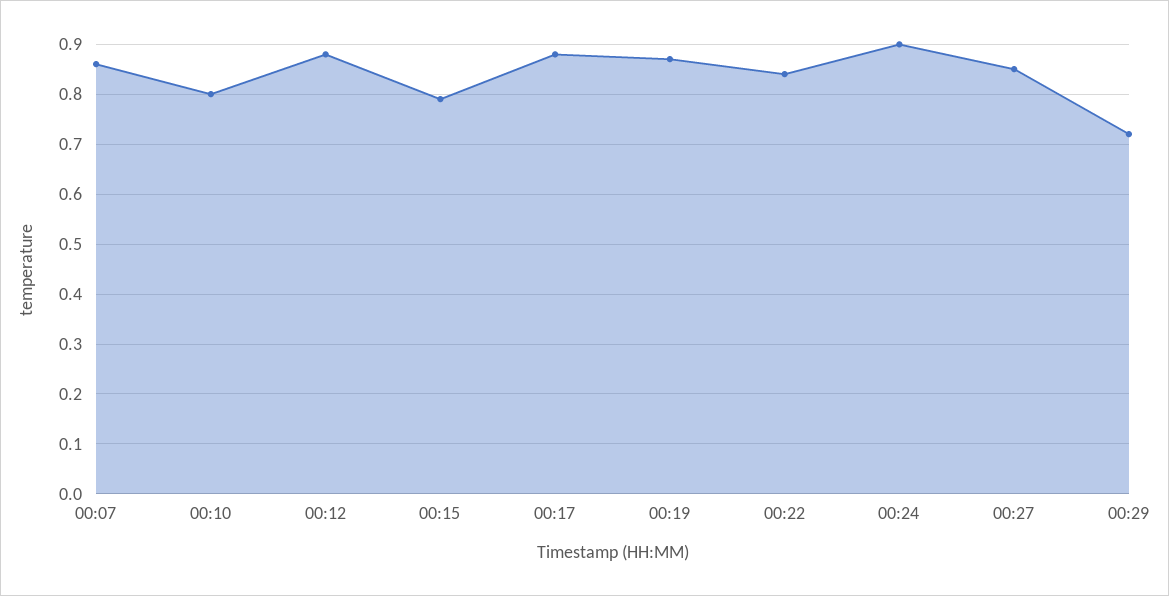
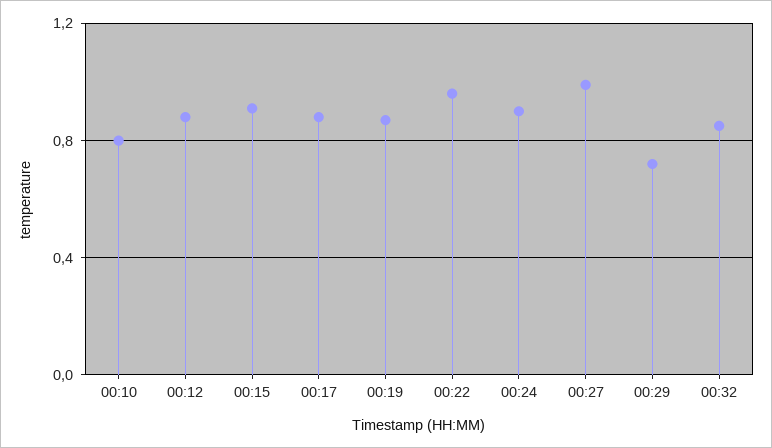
00:07: 0.85 -> none
00:15: 0.8 -> 0.9
00:22: 0.85 -> 0.95
00:27: 0.85 -> 1
00:32: none -> 0.85

